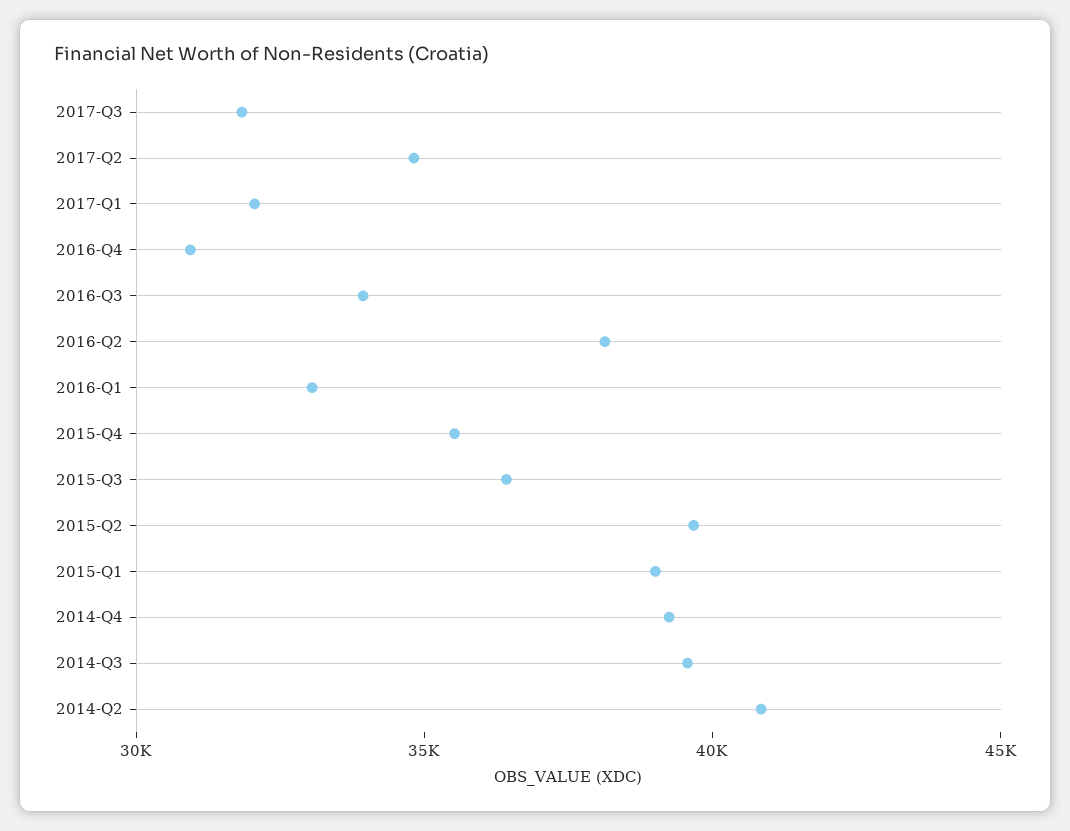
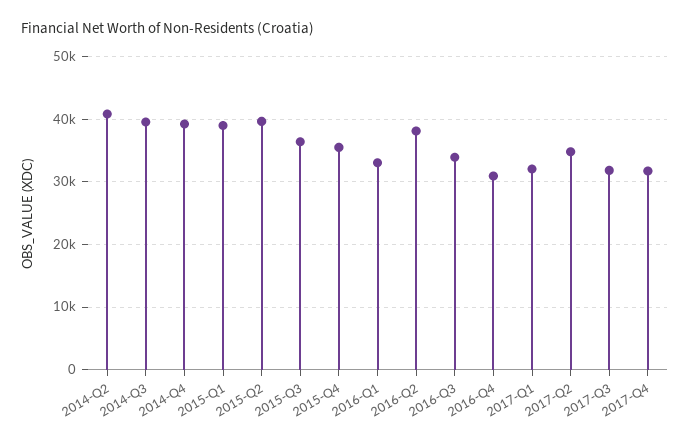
2017-Q4: none -> 32000

